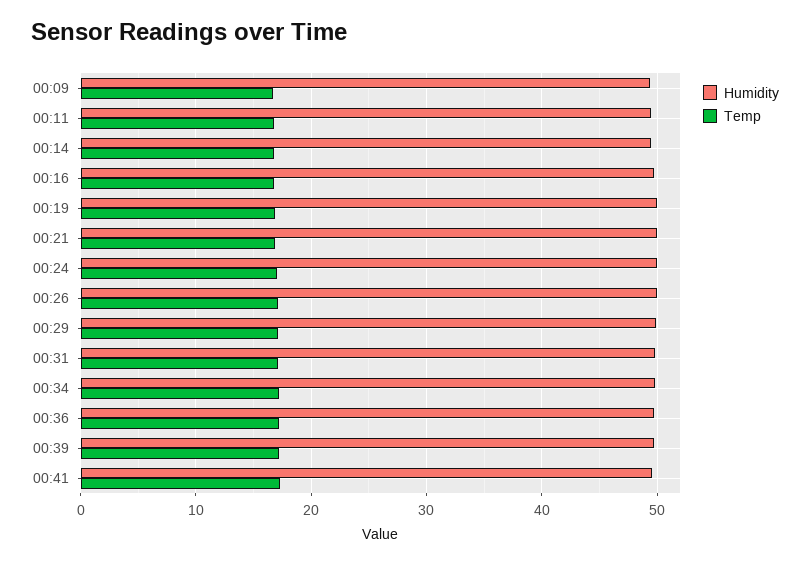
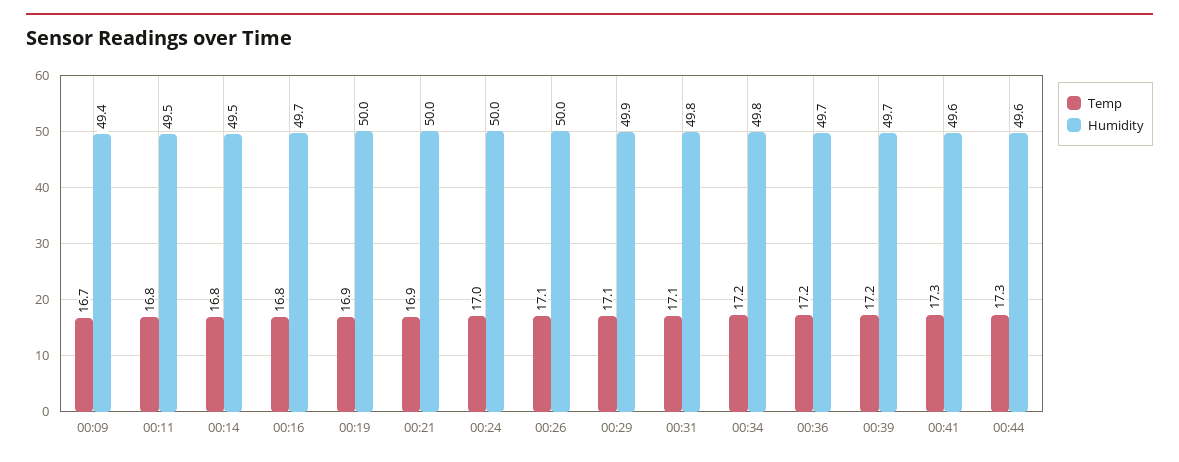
Temp, 00:44: none -> 17.3
Humidity, 00:44: none -> 49.6

